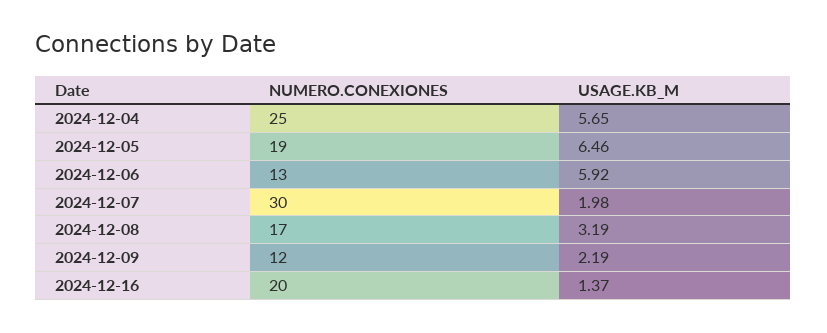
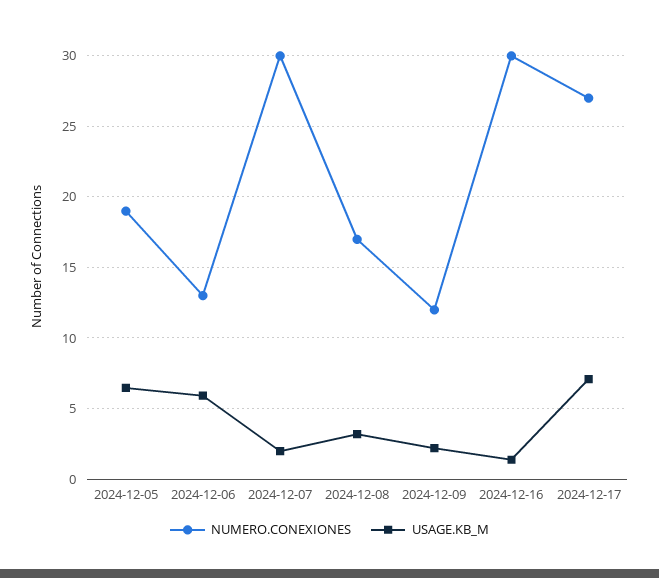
NUMERO.CONEXIONES, 2024-12-04: 25 -> none
USAGE.KB_M, 2024-12-04: 5.65 -> none
NUMERO.CONEXIONES, 2024-12-16: 20 -> 30
NUMERO.CONEXIONES, 2024-12-17: none -> 27
USAGE.KB_M, 2024-12-17: none -> 7

